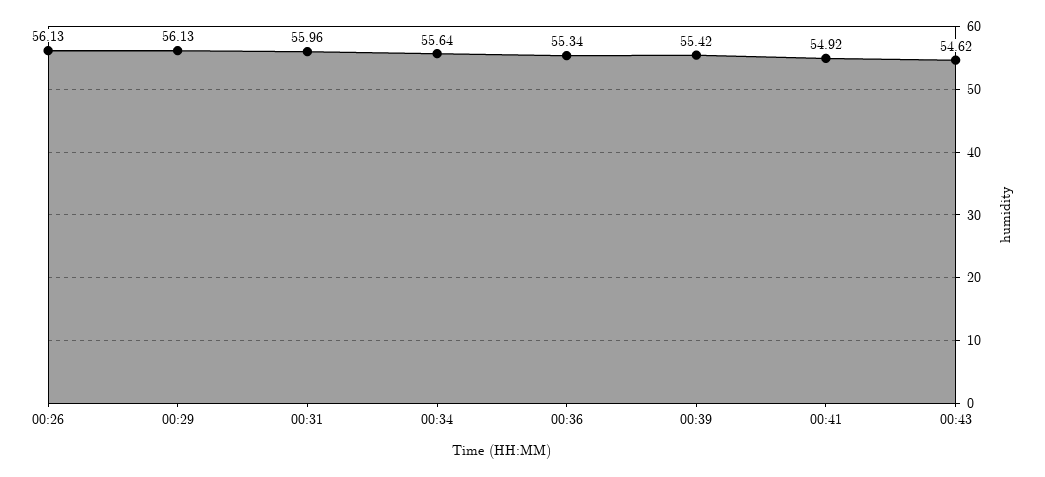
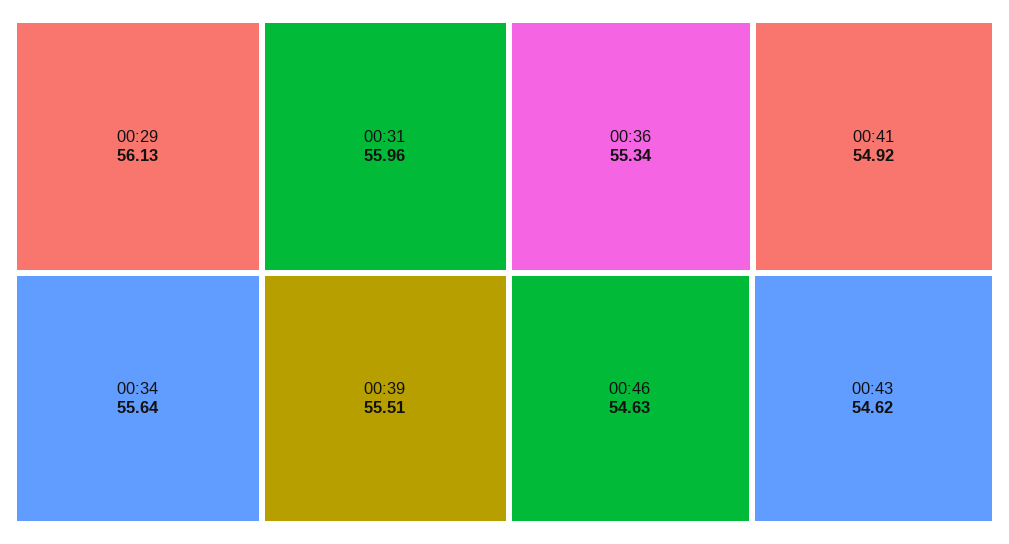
00:26: 56.13 -> none
00:39: 55.42 -> 55.51
00:46: none -> 54.63

